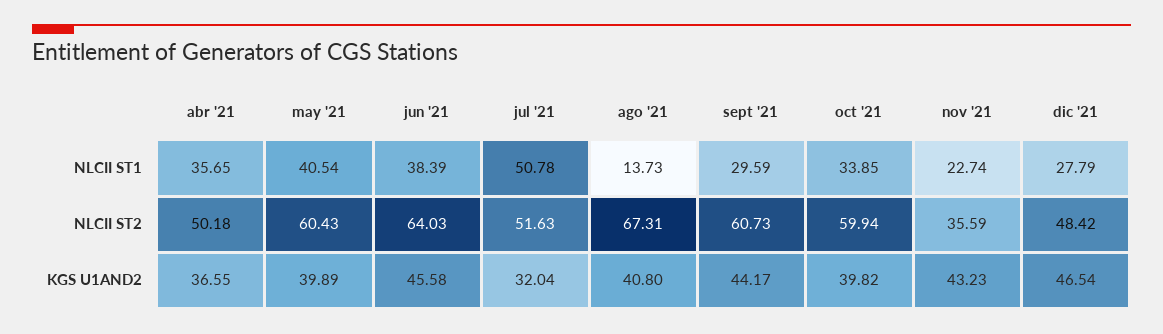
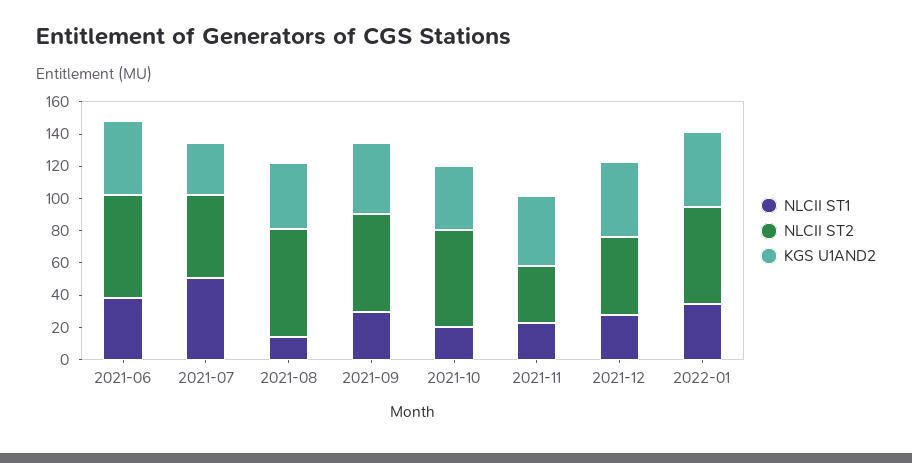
NLCII ST1, abr '21: 35.65 -> none
NLCII ST1, may '21: 40.54 -> none
NLCII ST1, oct '21: 33.85 -> 20
NLCII ST2, abr '21: 50.18 -> none
NLCII ST2, may '21: 60.43 -> none
KGS U1AND2, abr '21: 36.55 -> none
KGS U1AND2, may '21: 39.89 -> none
NLCII ST1, 2022-01: none -> 35
NLCII ST2, 2022-01: none -> 60
KGS U1AND2, 2022-01: none -> 45

